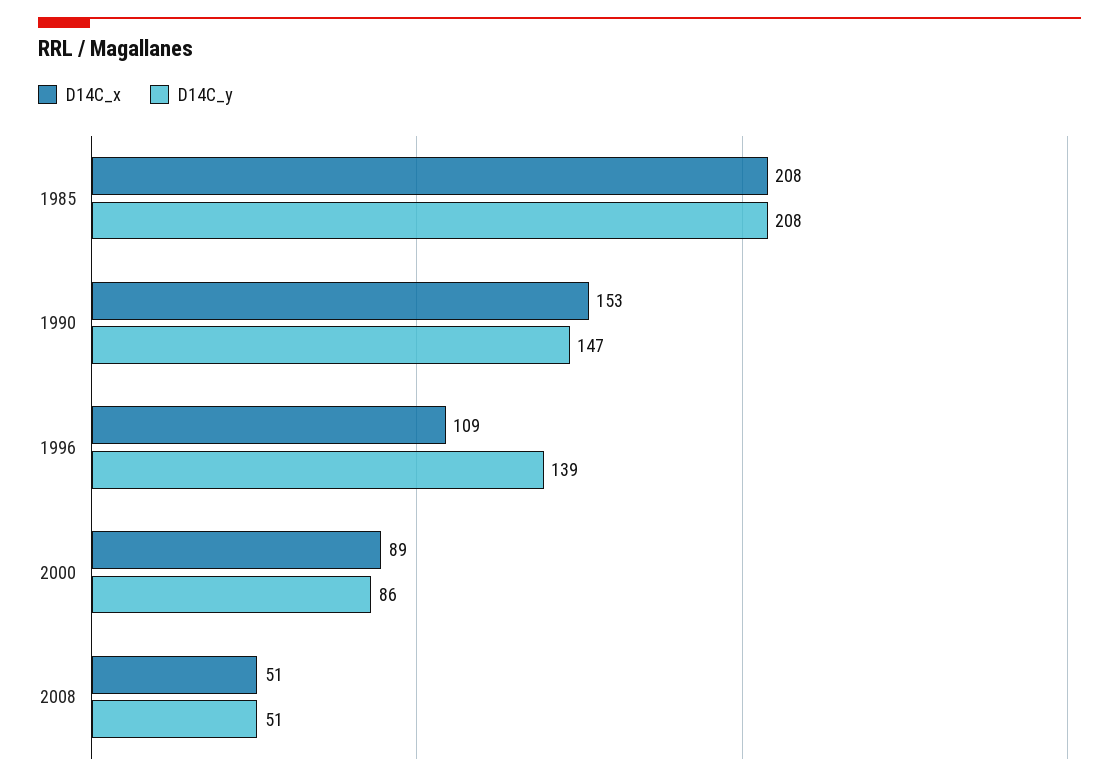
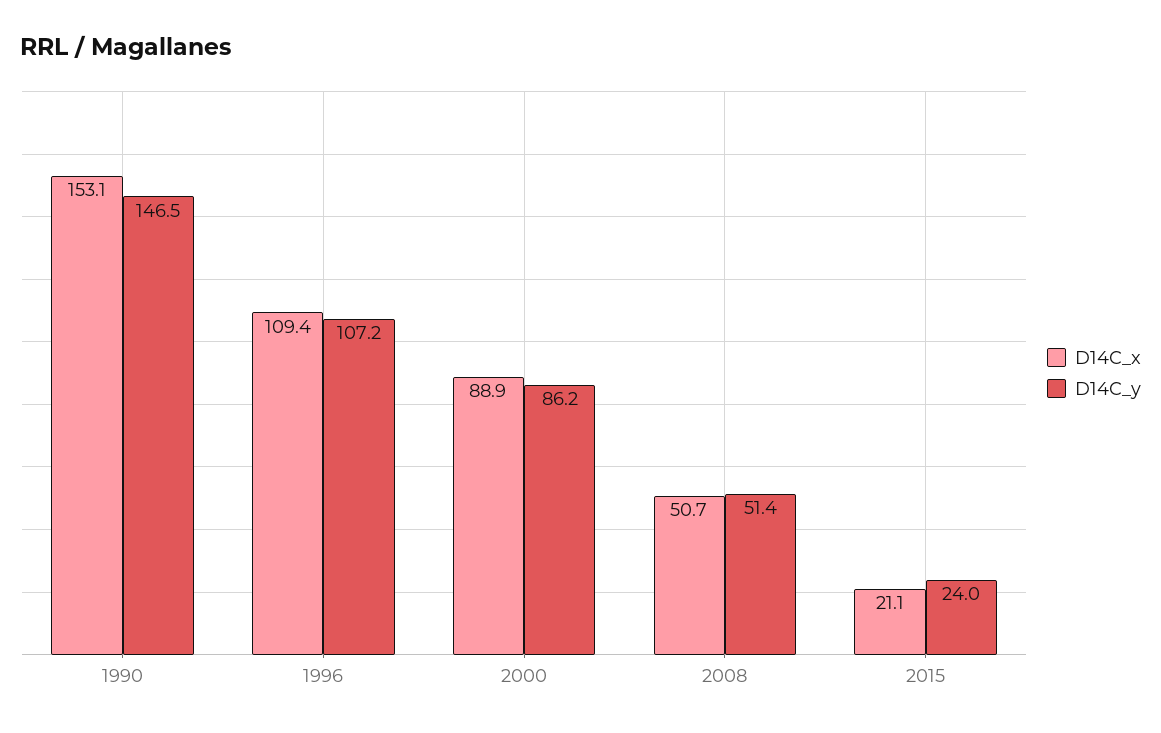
D14C_x, 1985: 208 -> none
D14C_y, 1985: 208 -> none
D14C_y, 1996: 139 -> 107.2
D14C_x, 2015: none -> 21.1
D14C_y, 2015: none -> 24

